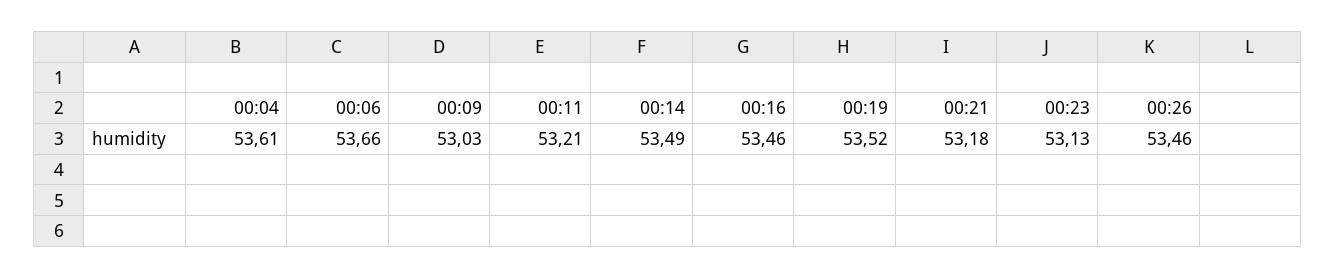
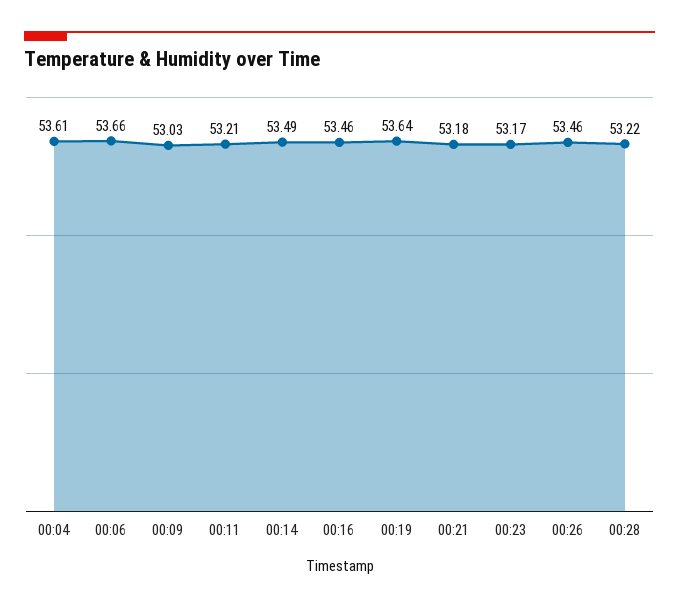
00:19: 53.52 -> 53.64
00:23: 53.13 -> 53.17
00:28: none -> 53.22

